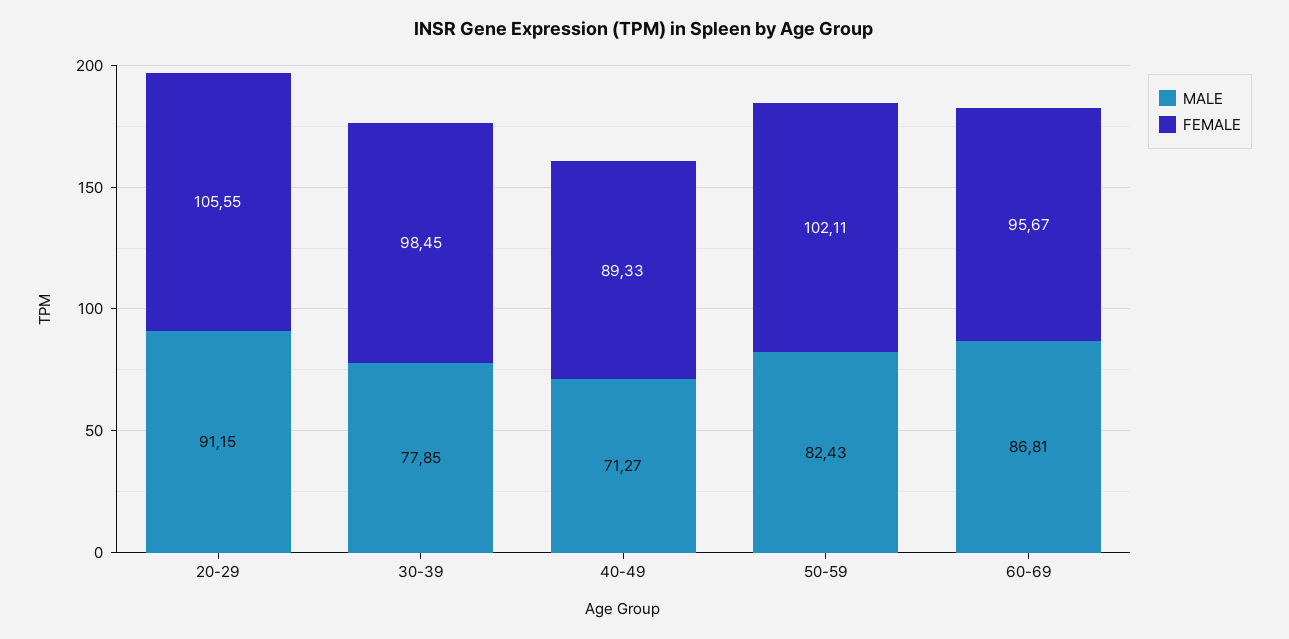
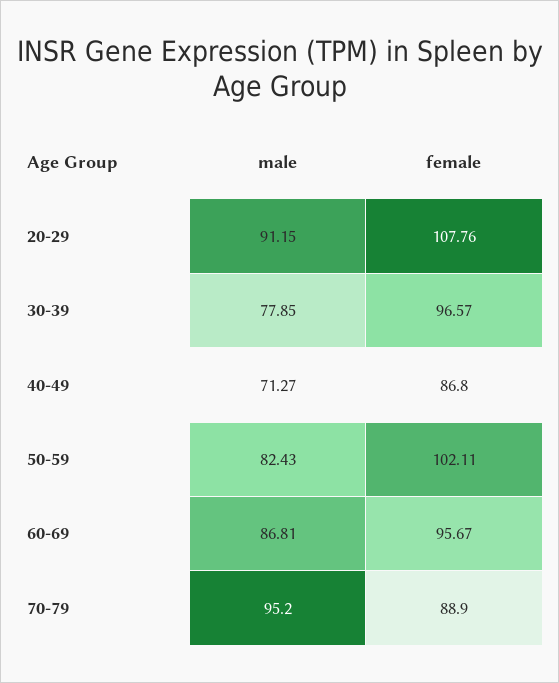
FEMALE, 20-29: 105.55 -> 107.76
FEMALE, 30-39: 98.45 -> 96.57
FEMALE, 40-49: 89.33 -> 86.8
MALE, 70-79: none -> 95.2
FEMALE, 70-79: none -> 88.9

